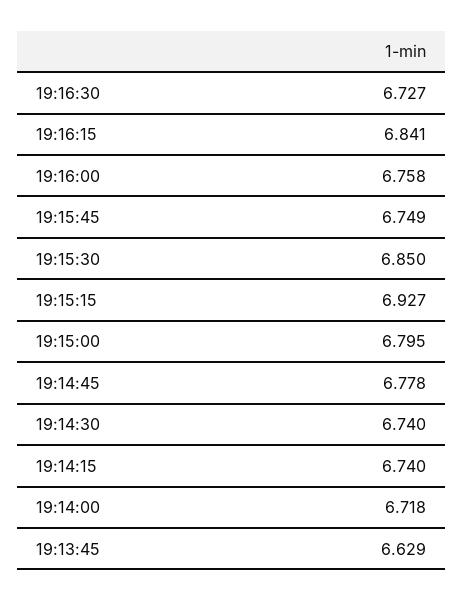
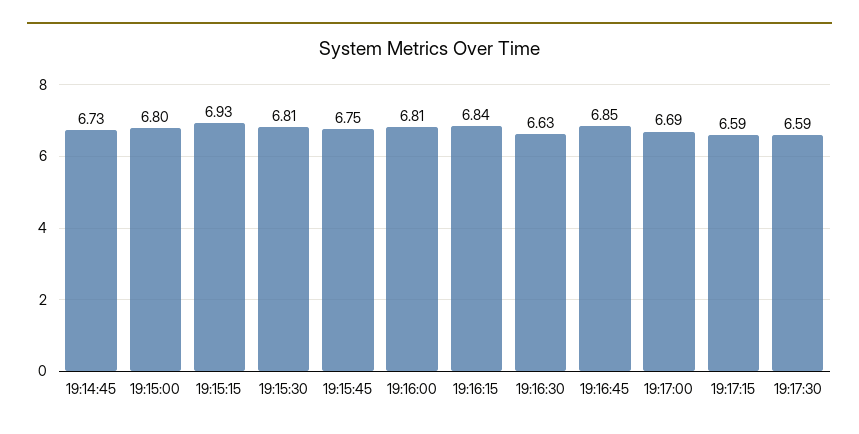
19:16:30: 6.727 -> 6.63
19:16:00: 6.758 -> 6.81
19:15:30: 6.85 -> 6.81
19:14:45: 6.778 -> 6.73
19:14:30: 6.74 -> none
19:14:15: 6.74 -> none
19:14:00: 6.718 -> none
19:13:45: 6.629 -> none
19:16:45: none -> 6.85
19:17:00: none -> 6.69
19:17:15: none -> 6.59
19:17:30: none -> 6.59

